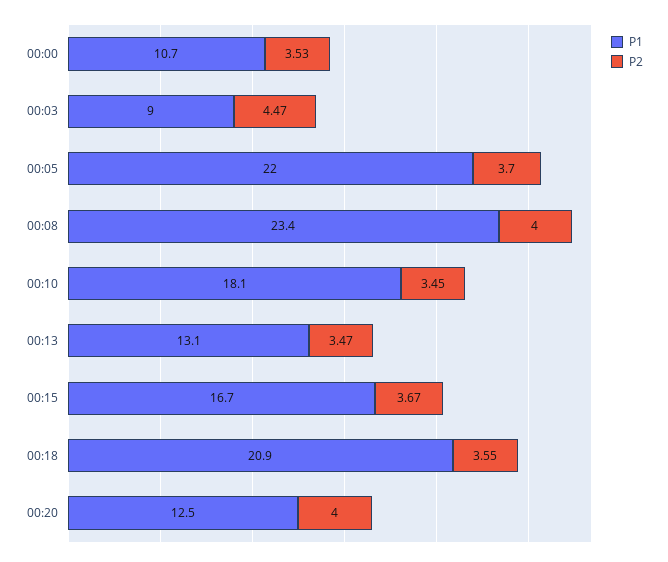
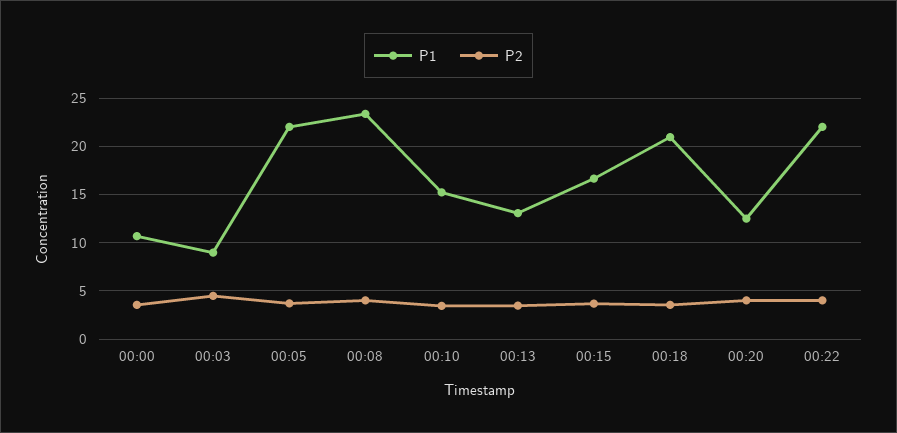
P1, 00:10: 18.1 -> 15
P1, 00:22: none -> 22
P2, 00:22: none -> 4

